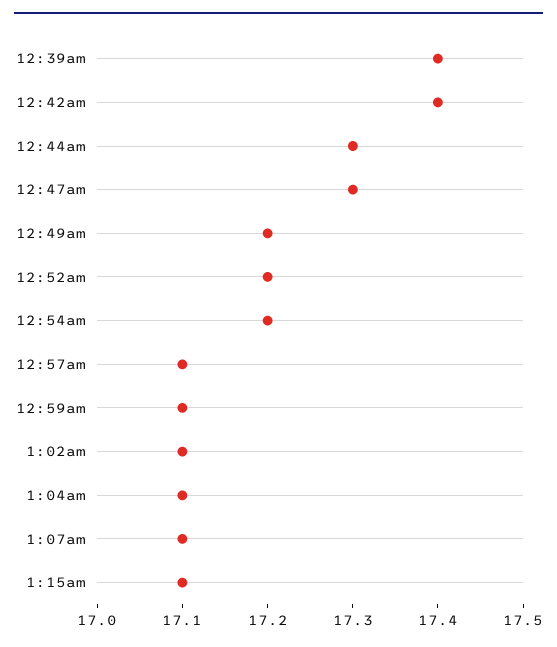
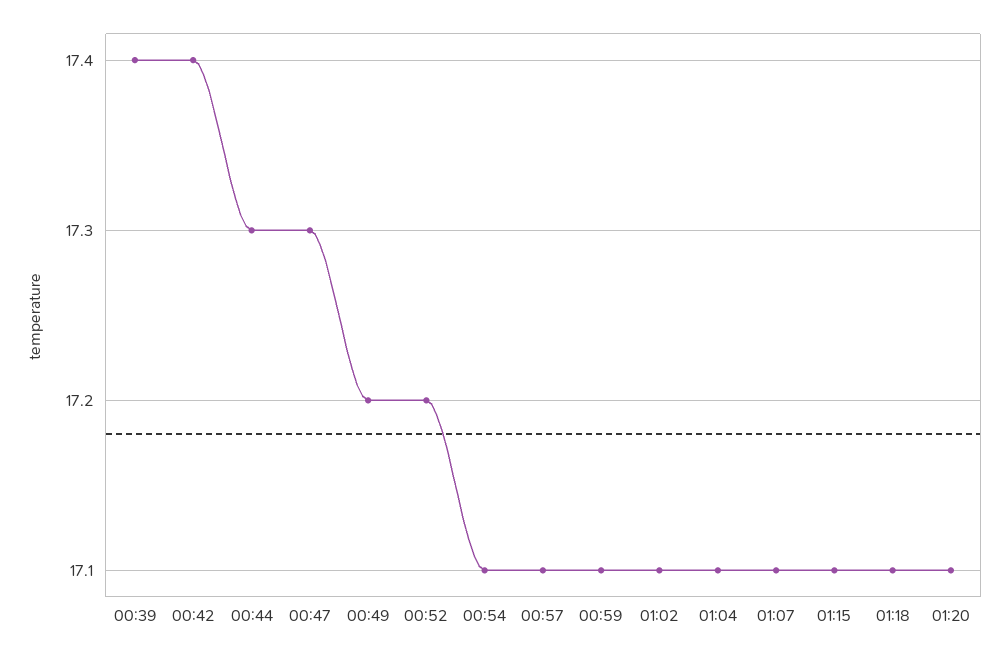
12:54am: 17.2 -> 17.1
01:18: none -> 17.1
01:20: none -> 17.1

